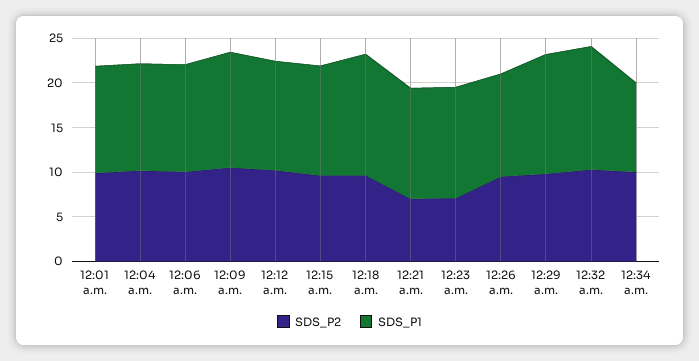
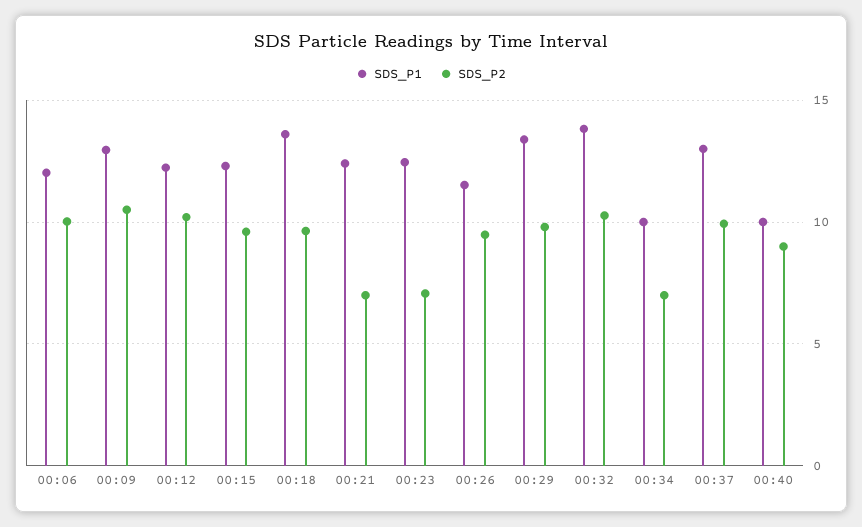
SDS_P2, 12:01 a.m.: 10 -> none
SDS_P1, 12:01 a.m.: 12 -> none
SDS_P2, 12:04 a.m.: 10 -> none
SDS_P1, 12:04 a.m.: 12 -> none
SDS_P2, 12:34 a.m.: 10 -> 7
SDS_P1, 00:37: none -> 13
SDS_P2, 00:37: none -> 10
SDS_P1, 00:40: none -> 10
SDS_P2, 00:40: none -> 9

